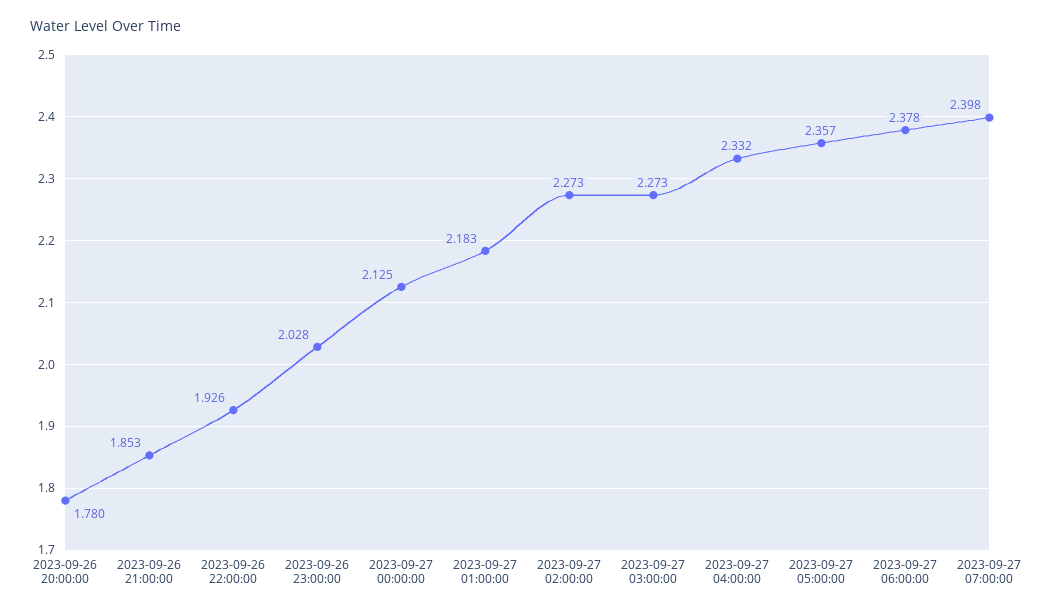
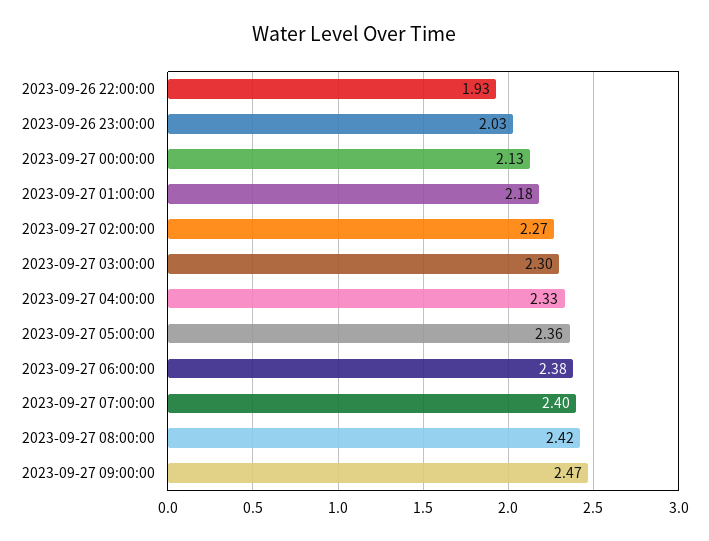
2023-09-26 20:00:00: 1.78 -> none
2023-09-26 21:00:00: 1.853 -> none
2023-09-27 03:00:00: 2.273 -> 2.3
2023-09-27 08:00:00: none -> 2.42
2023-09-27 09:00:00: none -> 2.47

